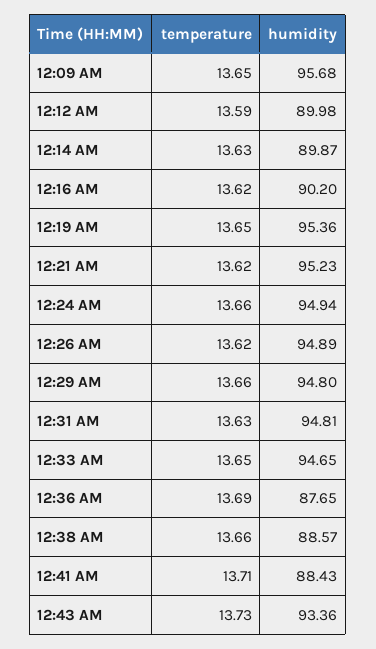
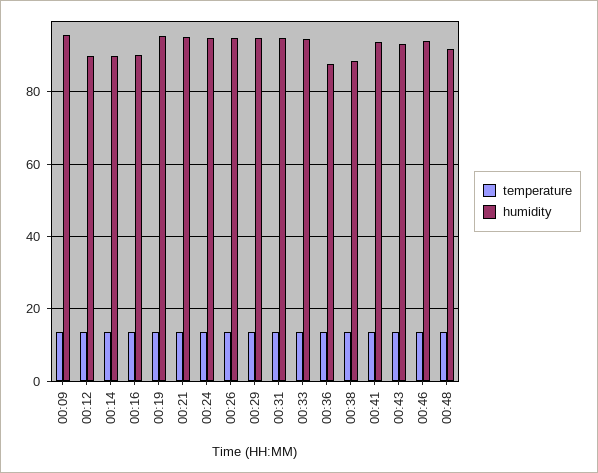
humidity, 12:41 AM: 88.43 -> 94
temperature, 00:46: none -> 14
humidity, 00:46: none -> 94
temperature, 00:48: none -> 14
humidity, 00:48: none -> 92

